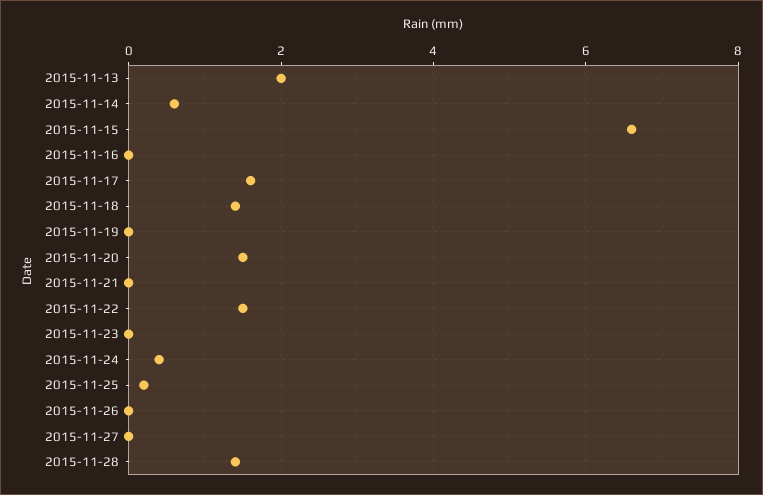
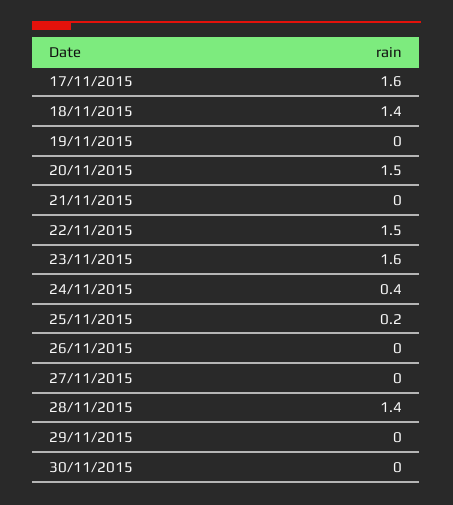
2015-11-13: 2 -> none
2015-11-14: 0.5 -> none
2015-11-15: 6.5 -> none
2015-11-16: 0 -> none
2015-11-23: 0 -> 1.6
29/11/2015: none -> 0
30/11/2015: none -> 0

